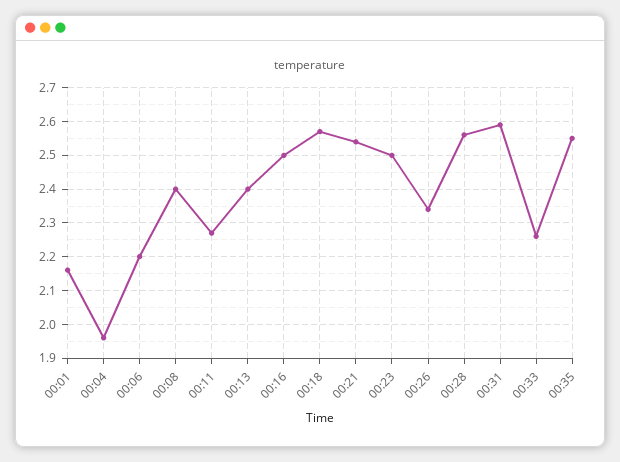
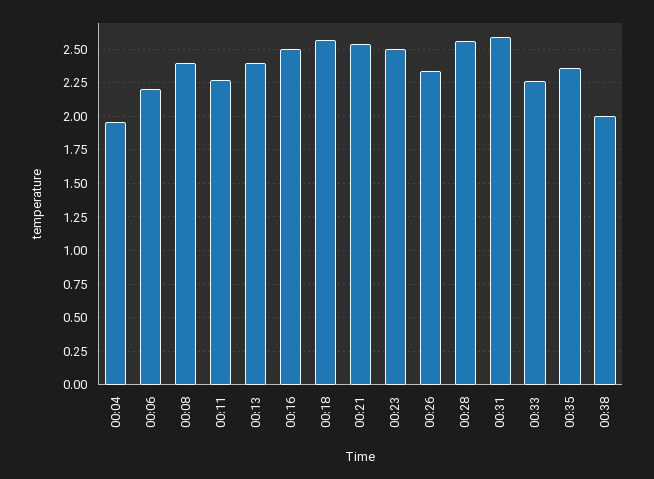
00:01: 2.15 -> none
00:35: 2.55 -> 2.35
00:38: none -> 2

